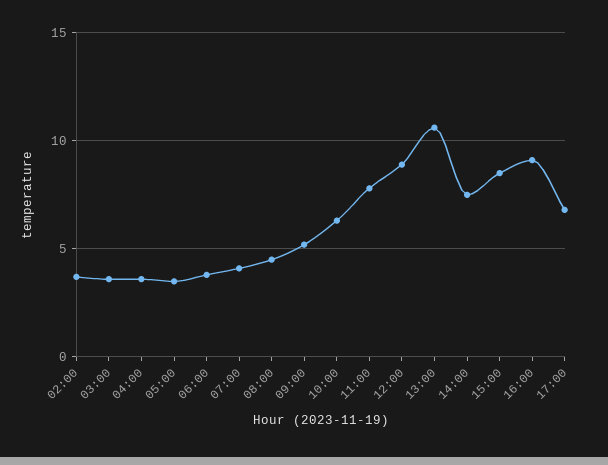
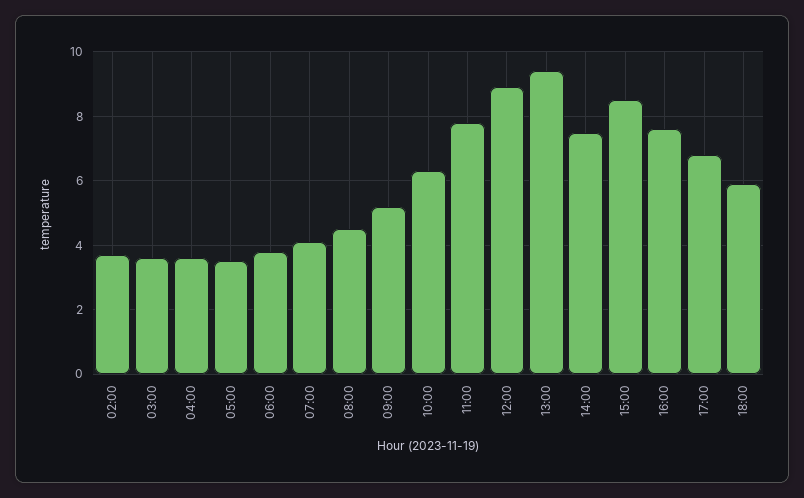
13:00: 10.5 -> 9.5
16:00: 9 -> 7.5
18:00: none -> 6

